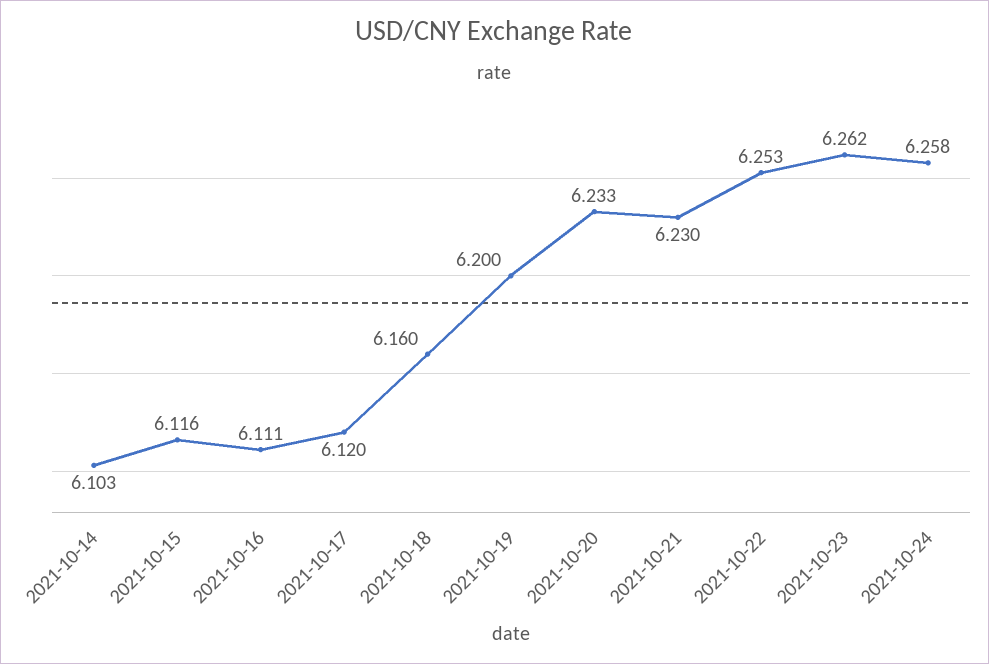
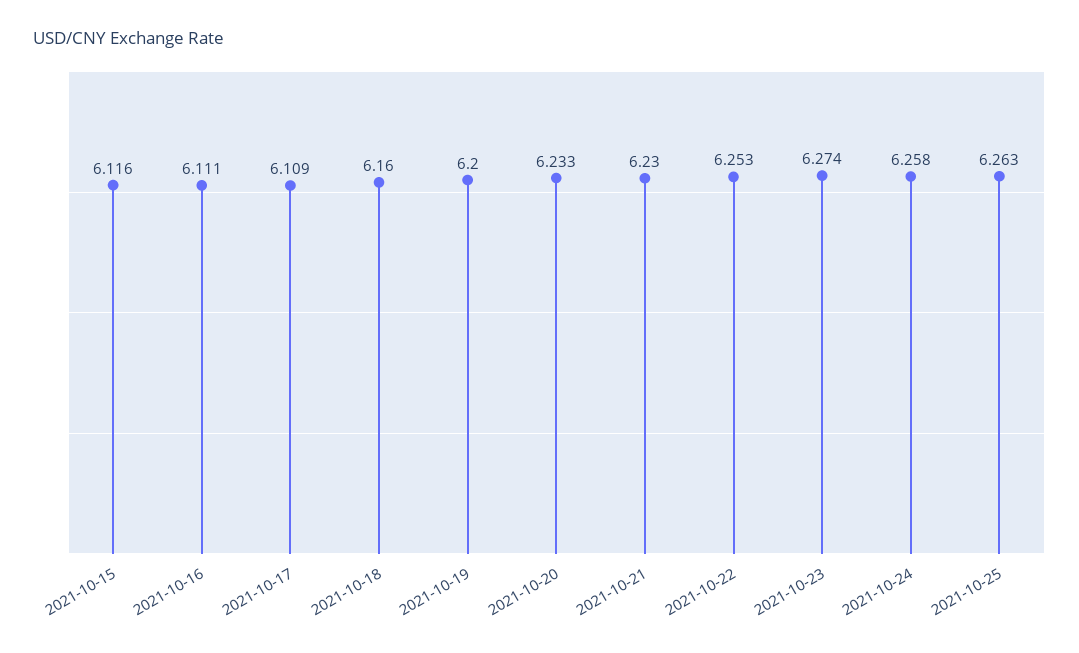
2021-10-14: 6.103 -> none
2021-10-17: 6.12 -> 6.109
2021-10-23: 6.262 -> 6.274
2021-10-25: none -> 6.263

